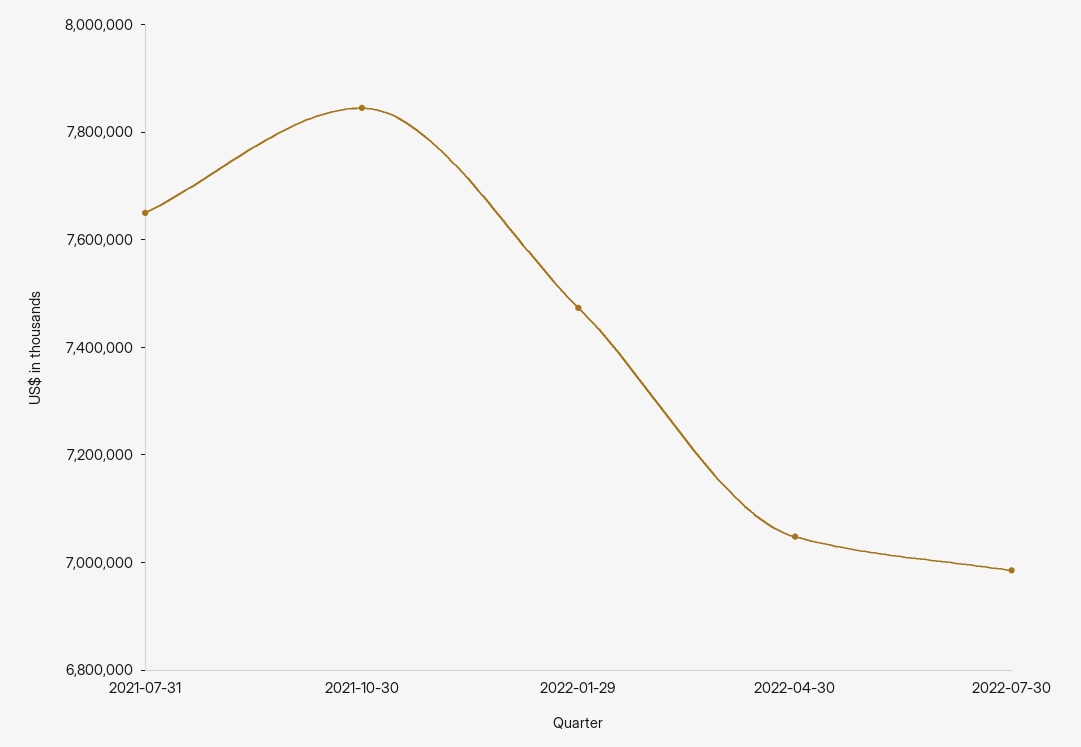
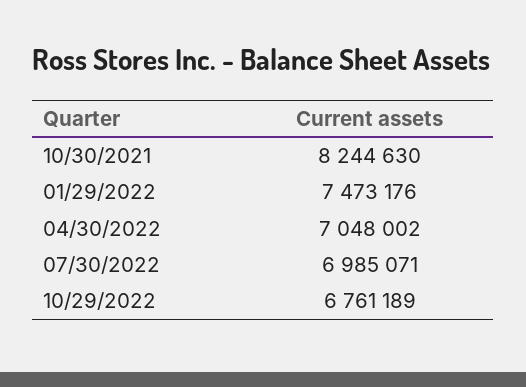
2021-07-31: 7650000 -> none
2021-10-30: 7850000 -> 8244630
10/29/2022: none -> 6761189

